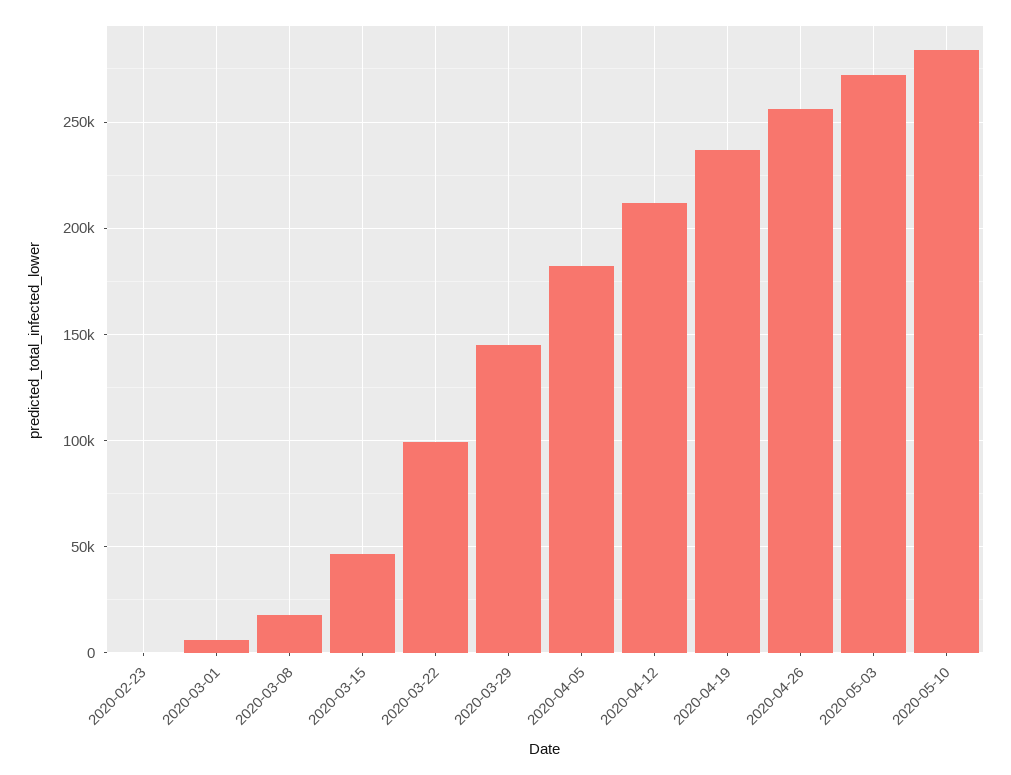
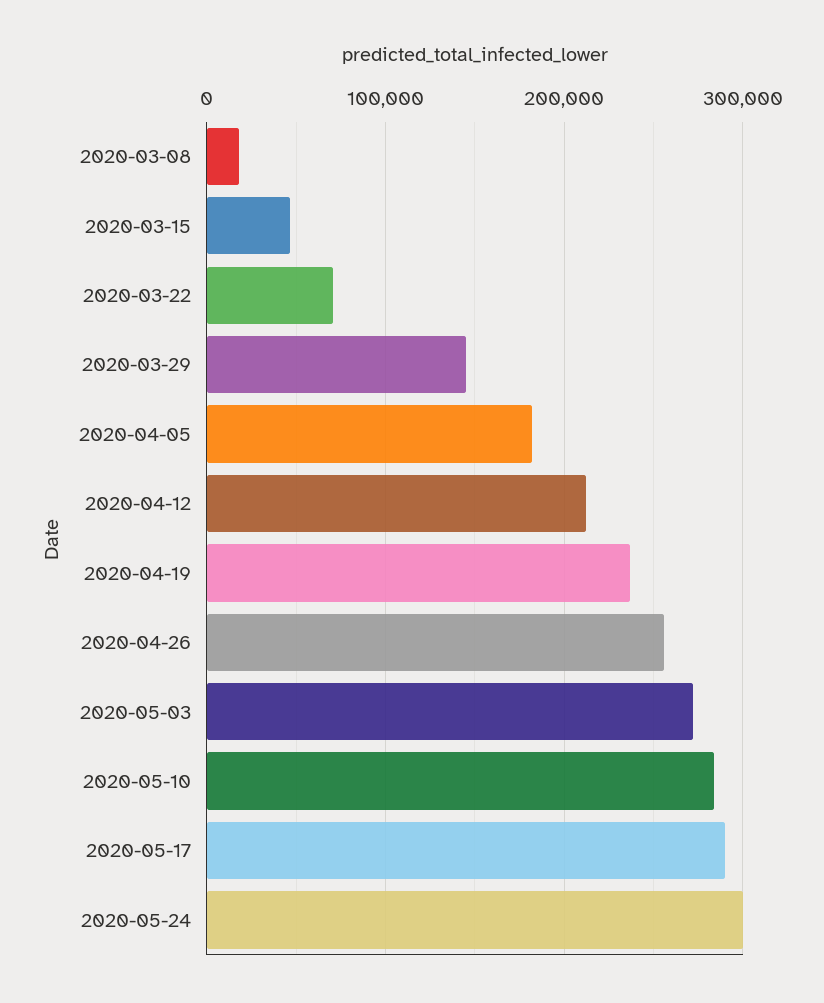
2020-02-23: 0 -> none
2020-03-01: 5000 -> none
2020-03-22: 100000 -> 70000
2020-05-17: none -> 290000
2020-05-24: none -> 300000

